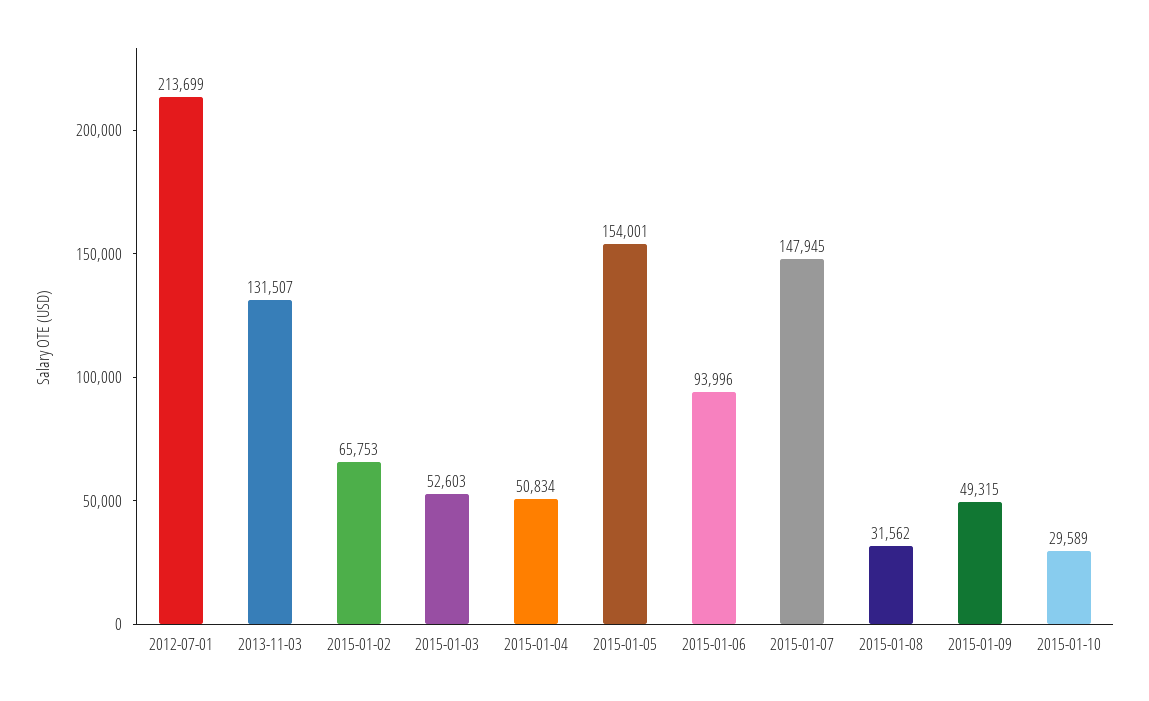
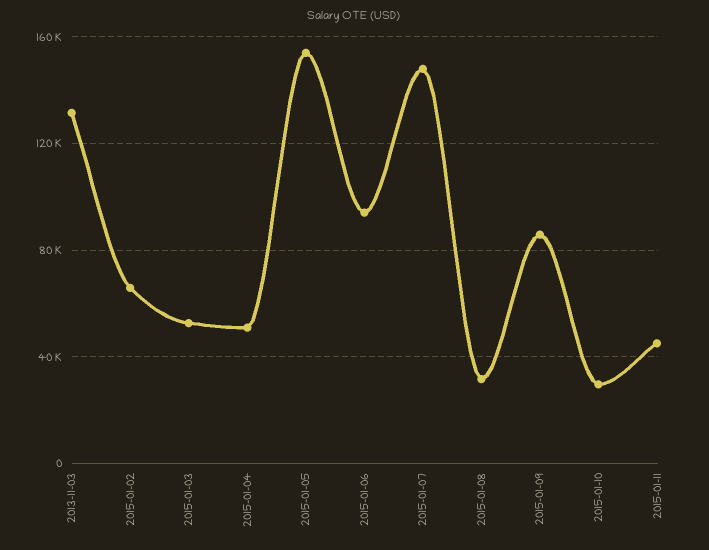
2012-07-01: 213699 -> none
2015-01-09: 49315 -> 85000
2015-01-11: none -> 45000

